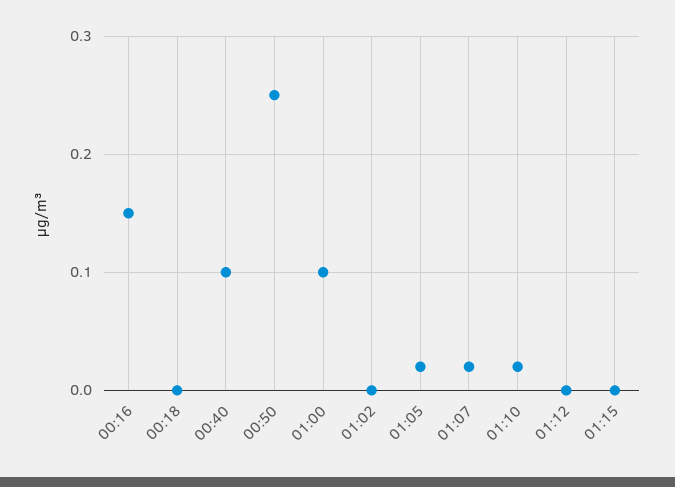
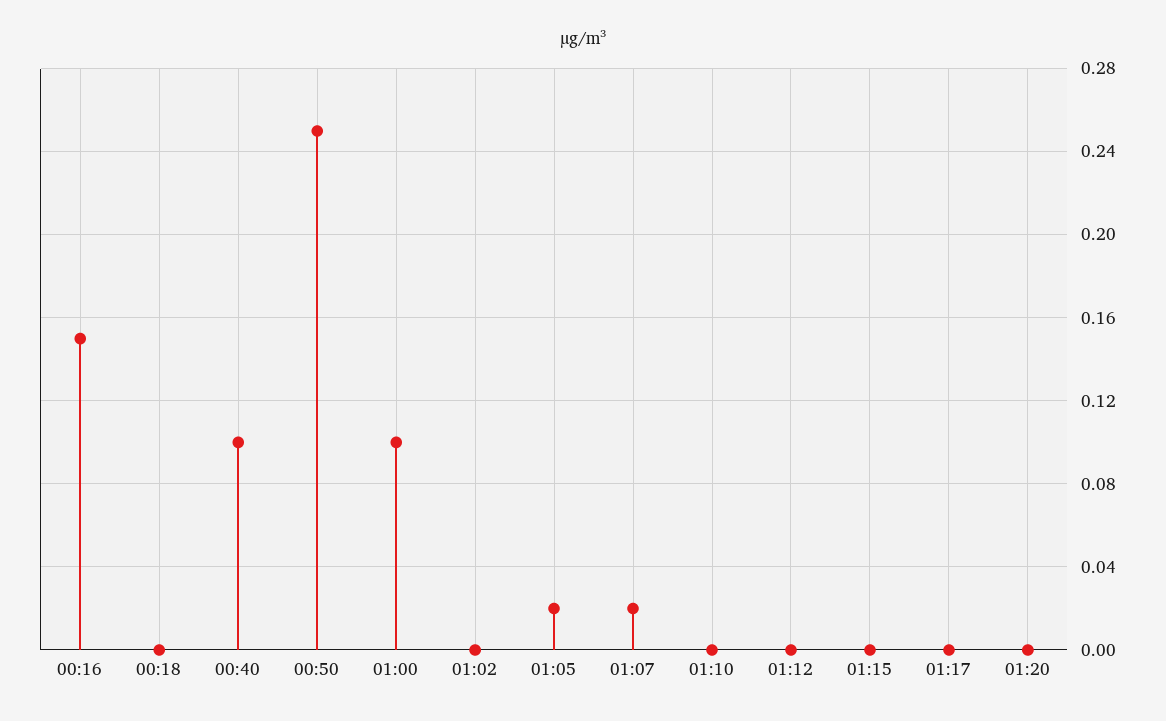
01:10: 0.02 -> 0
01:17: none -> 0
01:20: none -> 0

